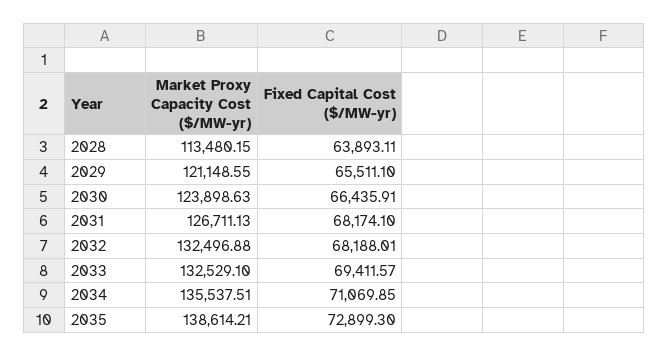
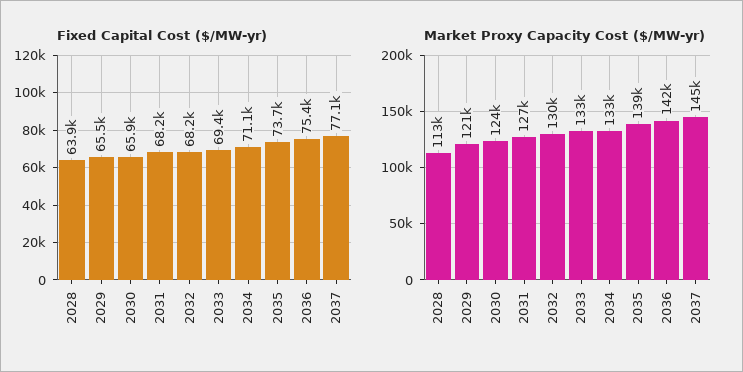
Fixed Capital Cost ($/MW-yr), 2030: 66435.91 -> 65900
Market Proxy Capacity Cost ($/MW-yr), 2032: 132496.88 -> 130000
Market Proxy Capacity Cost ($/MW-yr), 2034: 135537.51 -> 133000
Fixed Capital Cost ($/MW-yr), 2035: 72899.3 -> 73700
Fixed Capital Cost ($/MW-yr), 2036: none -> 75400
Fixed Capital Cost ($/MW-yr), 2037: none -> 77100
Market Proxy Capacity Cost ($/MW-yr), 2036: none -> 142000
Market Proxy Capacity Cost ($/MW-yr), 2037: none -> 145000

